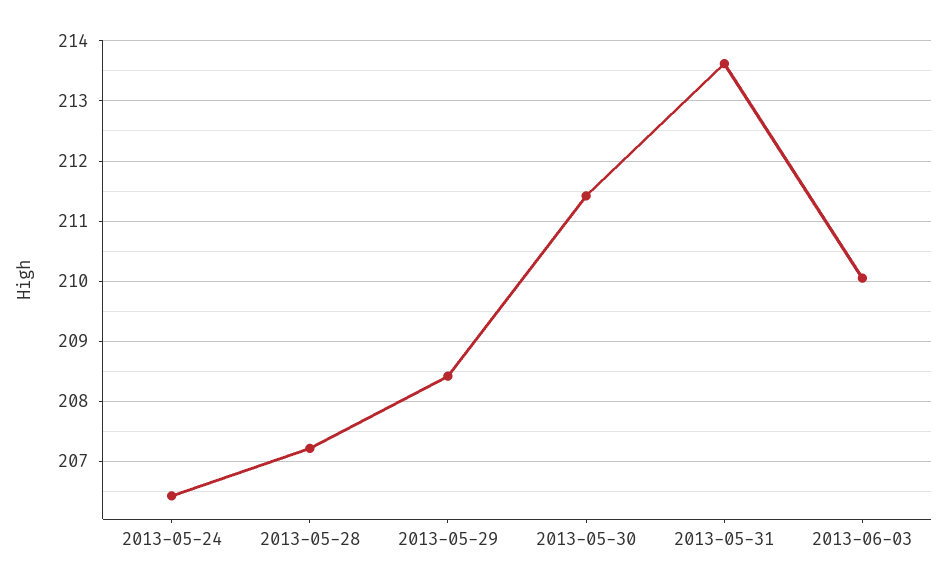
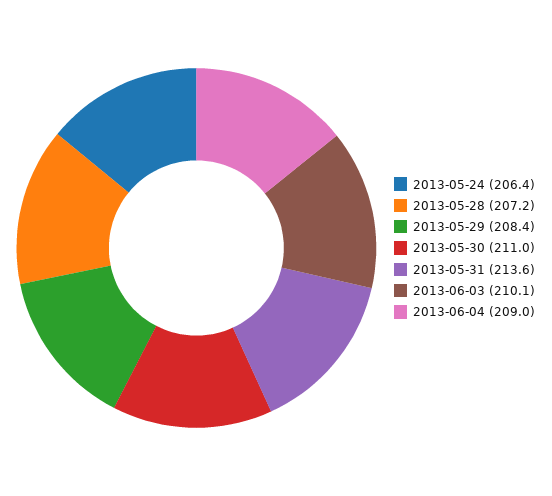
2013-05-30: 211.4 -> 211
2013-06-04: none -> 209

